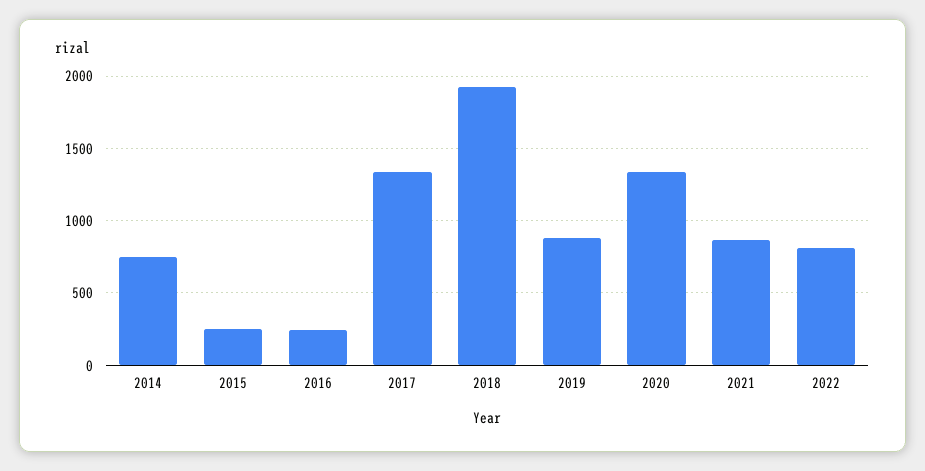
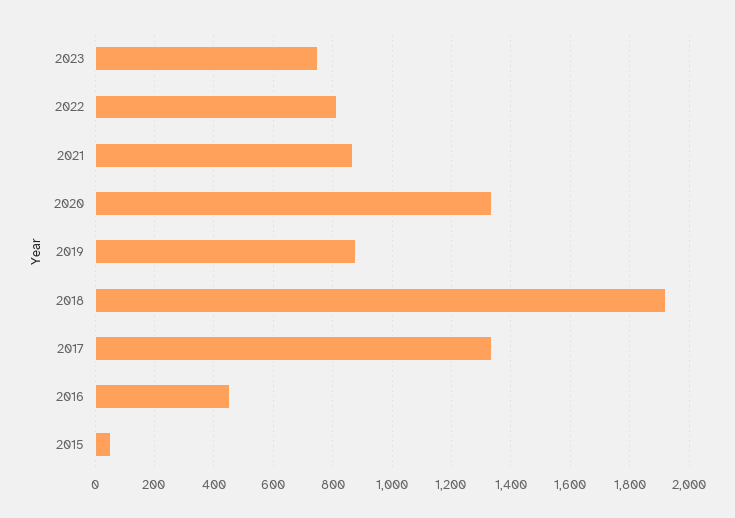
2014: 750 -> none
2015: 250 -> 50
2016: 250 -> 450
2023: none -> 750

